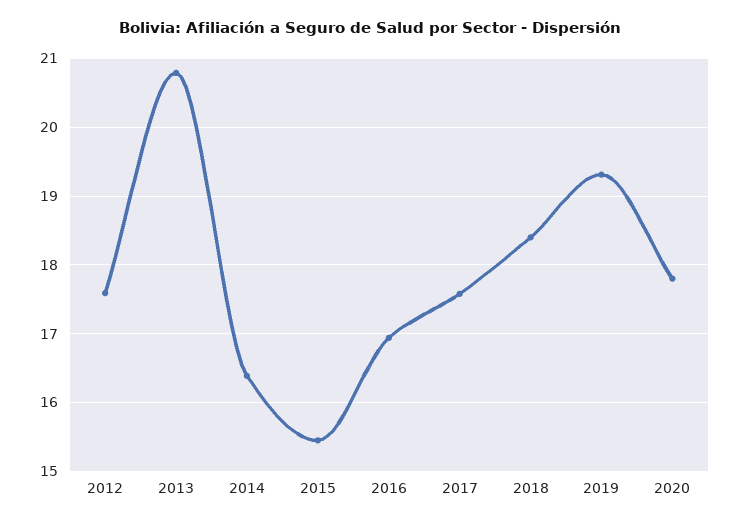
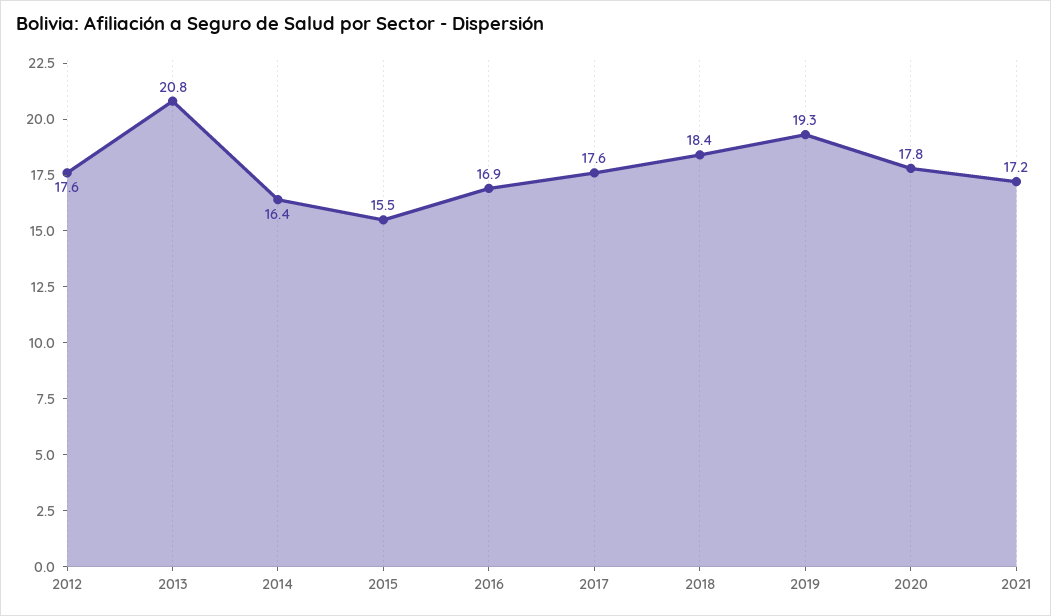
2021: none -> 17.2

